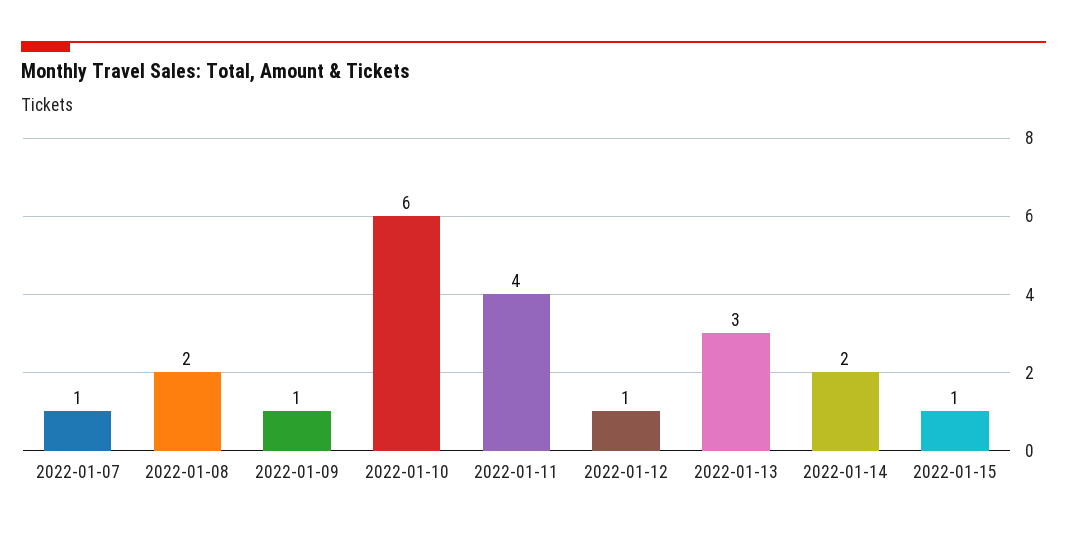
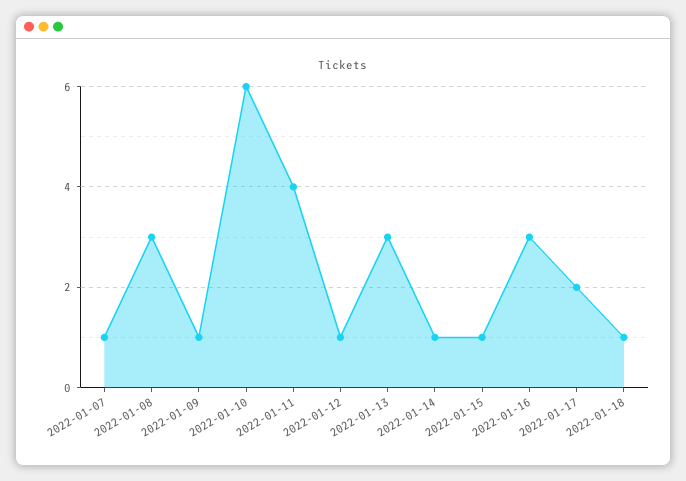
2022-01-08: 2 -> 3
2022-01-14: 2 -> 1
2022-01-16: none -> 3
2022-01-17: none -> 2
2022-01-18: none -> 1

